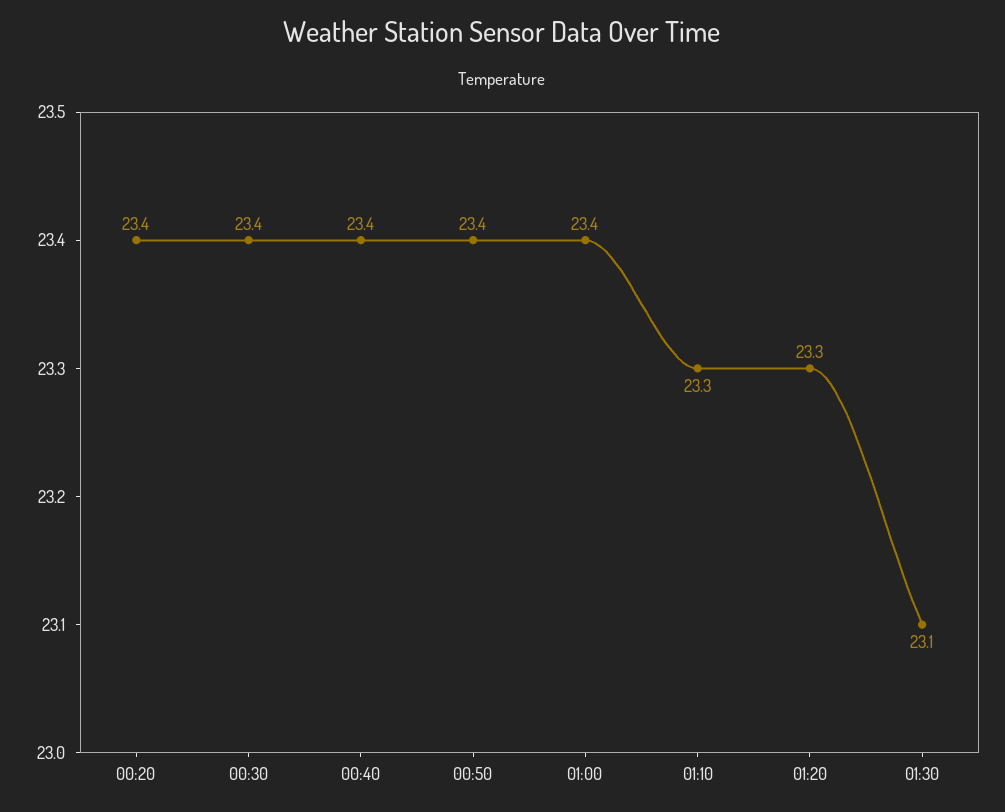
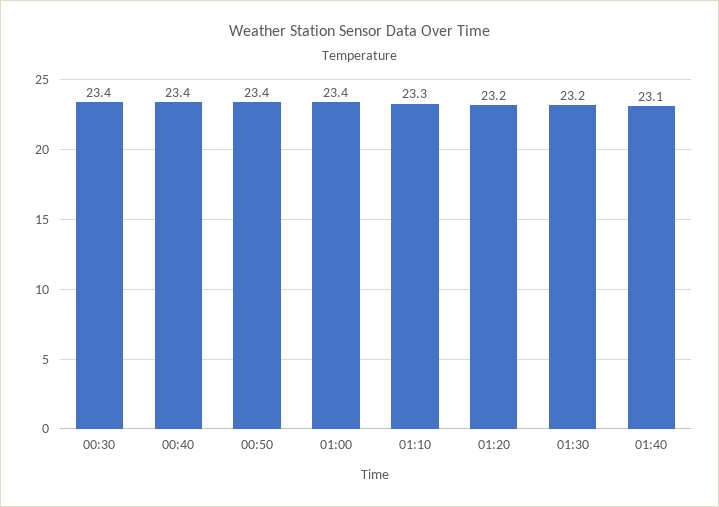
00:20: 23.4 -> none
01:20: 23.3 -> 23.2
01:30: 23.1 -> 23.2
01:40: none -> 23.1

